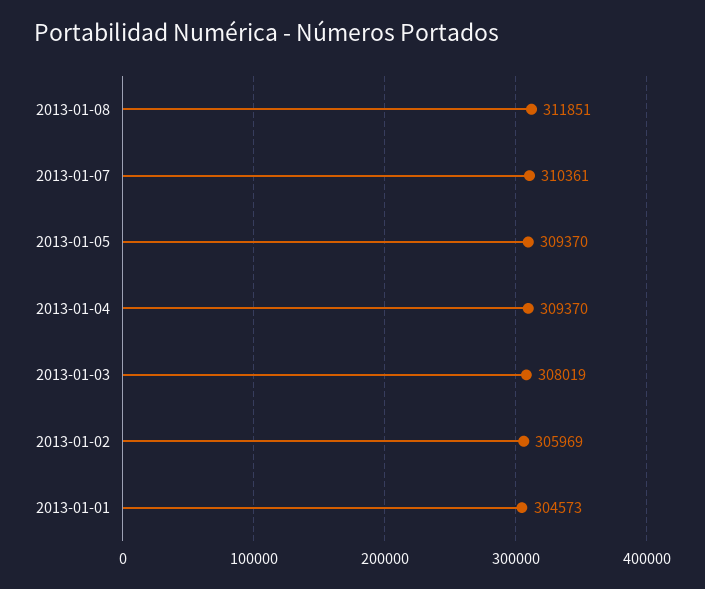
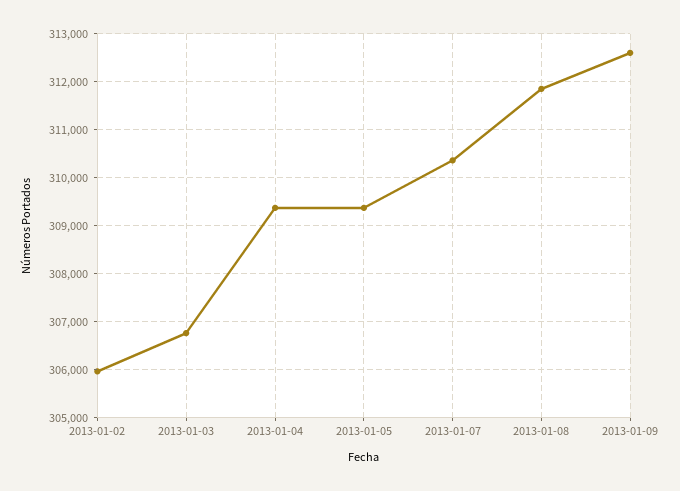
2013-01-03: 308019 -> 306800
2013-01-01: 304573 -> none
2013-01-09: none -> 312600

